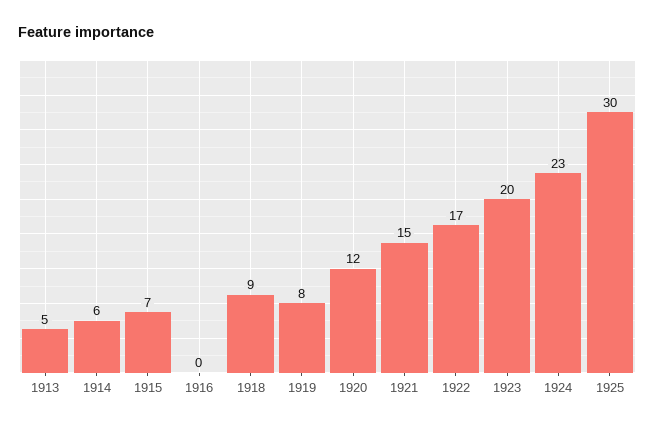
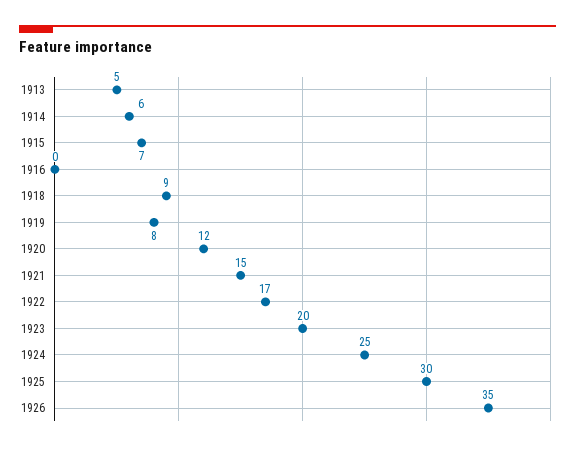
1924: 23 -> 25
1926: none -> 35

